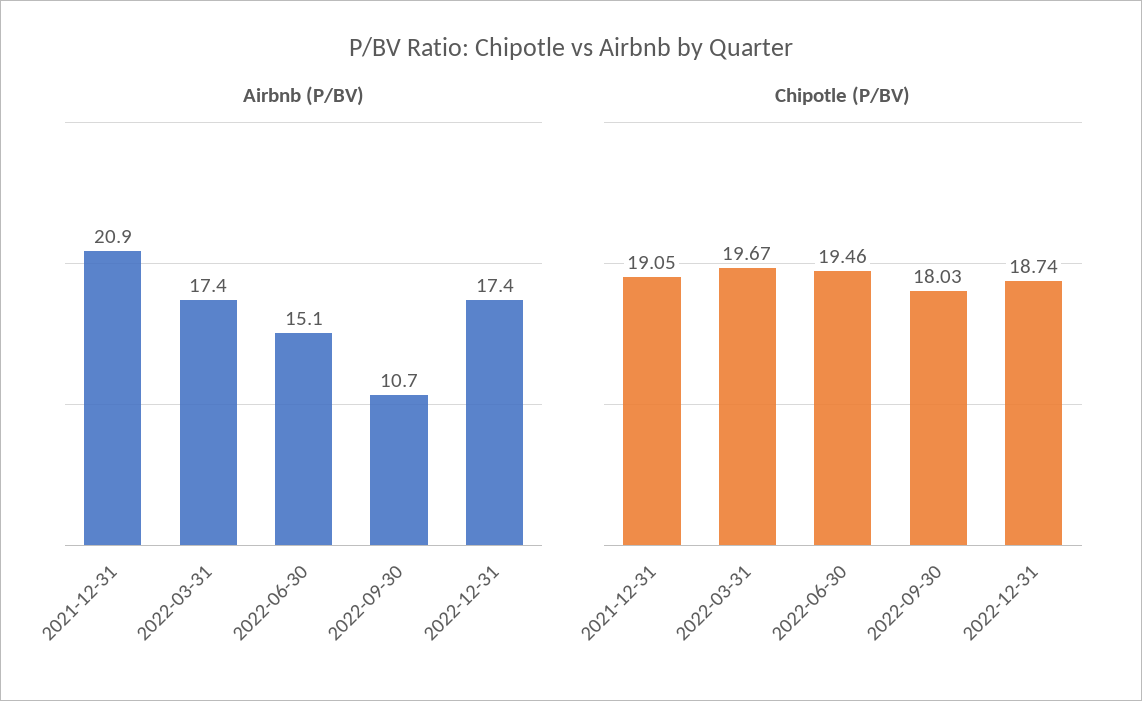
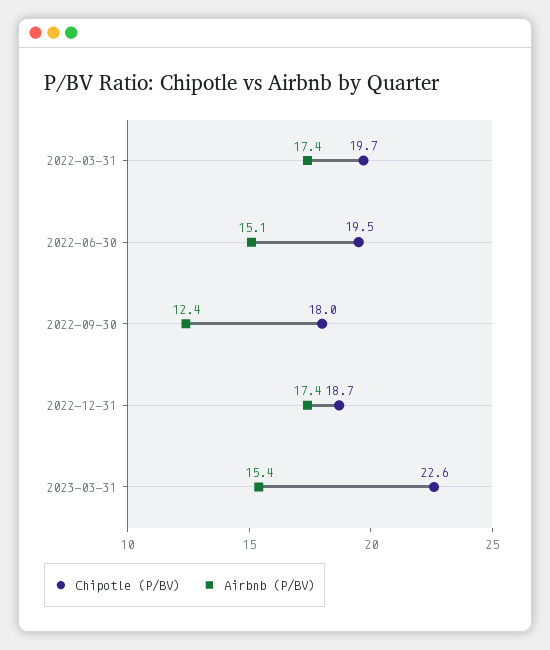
Airbnb (P/BV), 2021-12-31: 20.9 -> none
Airbnb (P/BV), 2022-09-30: 10.7 -> 12.4
Chipotle (P/BV), 2021-12-31: 19.05 -> none
Chipotle (P/BV), 2023-03-31: none -> 22.6
Airbnb (P/BV), 2023-03-31: none -> 15.4

